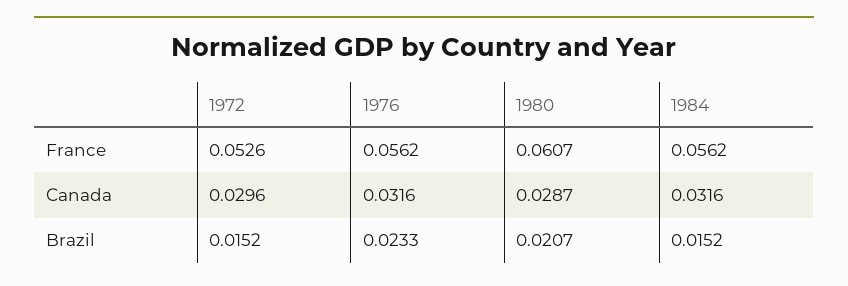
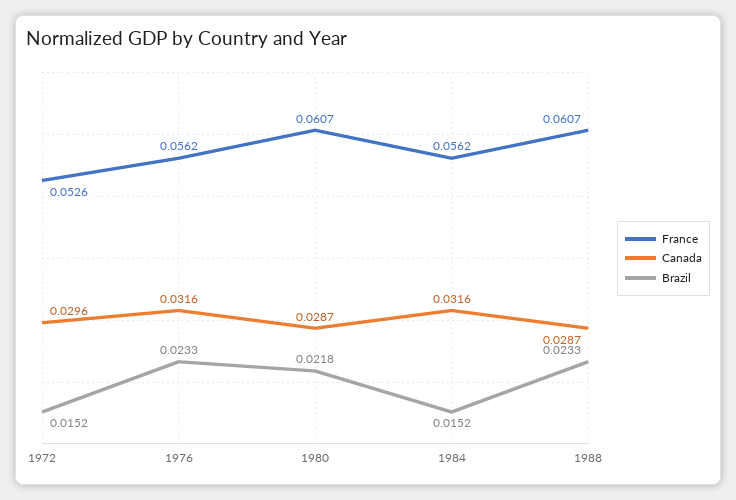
Brazil, 1980: 0.0207 -> 0.0218
France, 1988: none -> 0.0607
Canada, 1988: none -> 0.0287
Brazil, 1988: none -> 0.0233

